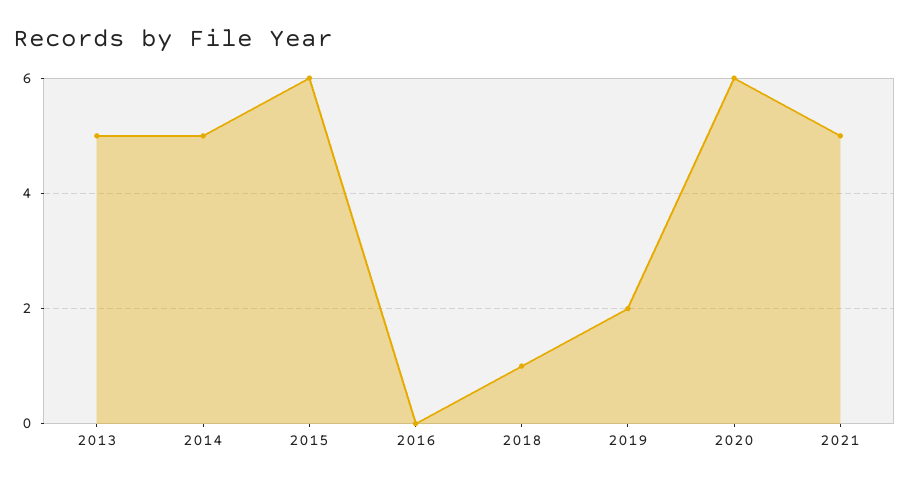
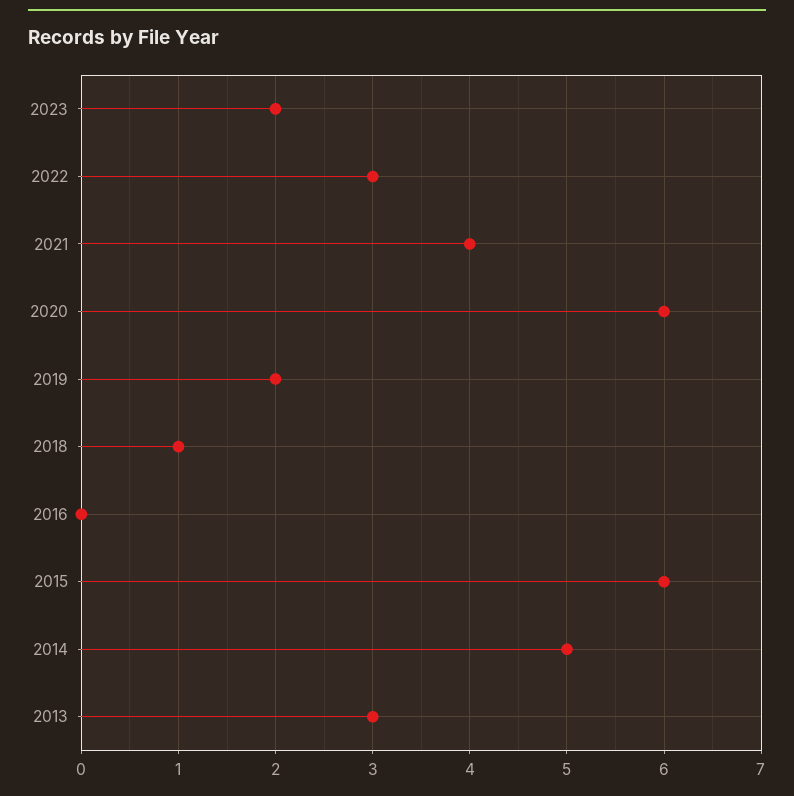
2013: 5 -> 3
2021: 5 -> 4
2023: none -> 2
2022: none -> 3

